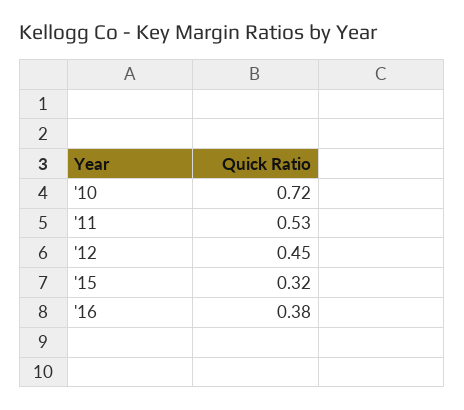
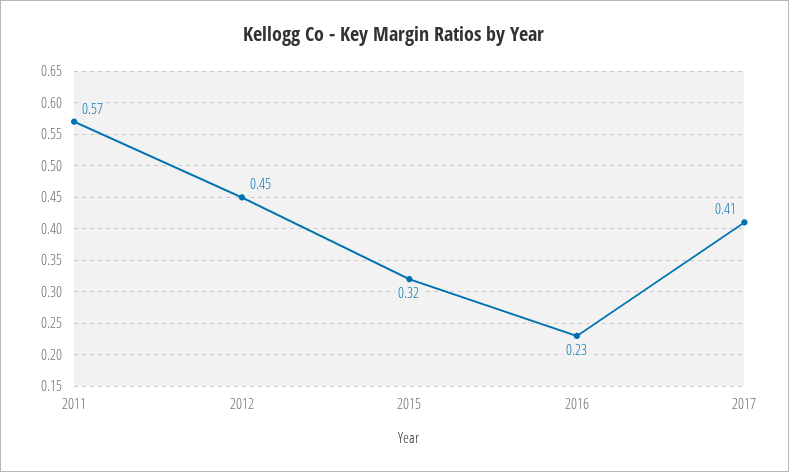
'10: 0.72 -> none
'11: 0.53 -> 0.57
'16: 0.38 -> 0.23
2017: none -> 0.41

